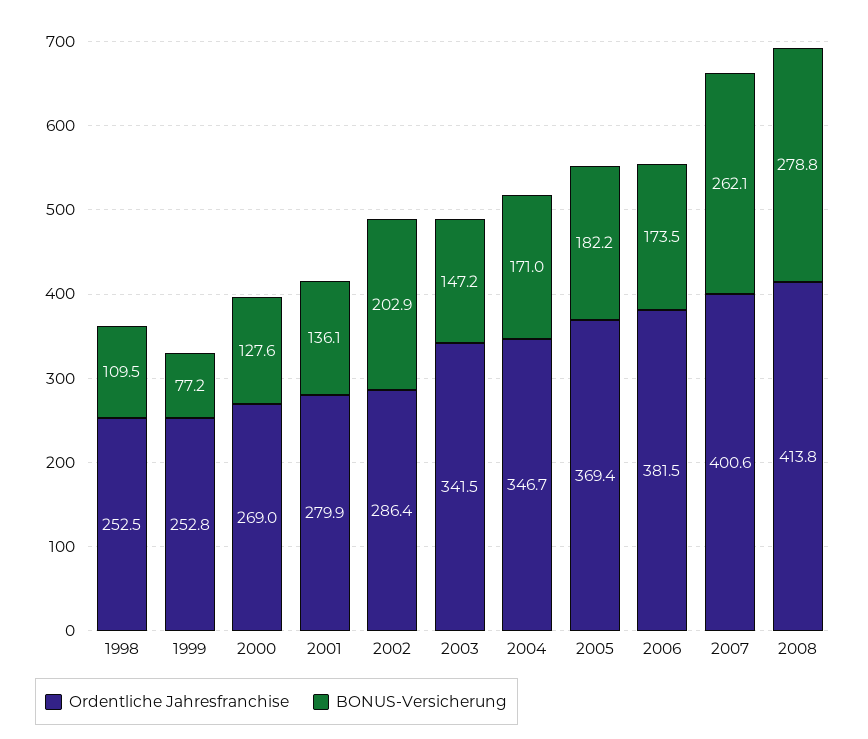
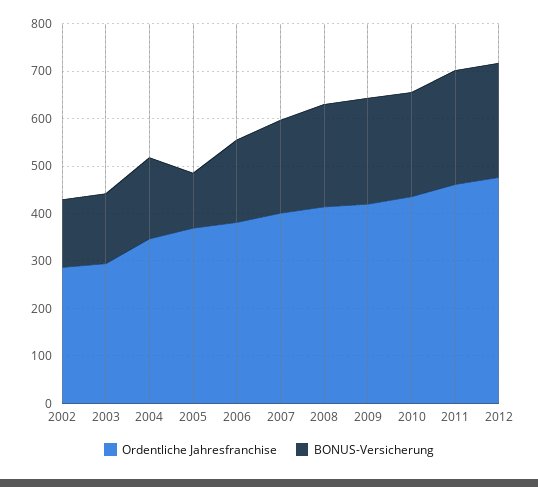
Ordentliche Jahresfranchise, 1998: 252.5 -> none
BONUS-Versicherung, 1998: 109.5 -> none
Ordentliche Jahresfranchise, 1999: 252.8 -> none
BONUS-Versicherung, 1999: 77.2 -> none
Ordentliche Jahresfranchise, 2000: 269 -> none
BONUS-Versicherung, 2000: 127.6 -> none
Ordentliche Jahresfranchise, 2001: 279.9 -> none
BONUS-Versicherung, 2001: 136.1 -> none
BONUS-Versicherung, 2002: 202.9 -> 140
Ordentliche Jahresfranchise, 2003: 341.5 -> 300
BONUS-Versicherung, 2005: 182.2 -> 120
BONUS-Versicherung, 2007: 262.1 -> 200
BONUS-Versicherung, 2008: 278.8 -> 220
Ordentliche Jahresfranchise, 2009: none -> 420
BONUS-Versicherung, 2009: none -> 220
Ordentliche Jahresfranchise, 2010: none -> 440
BONUS-Versicherung, 2010: none -> 220
Ordentliche Jahresfranchise, 2011: none -> 460
BONUS-Versicherung, 2011: none -> 240
Ordentliche Jahresfranchise, 2012: none -> 480
BONUS-Versicherung, 2012: none -> 240

